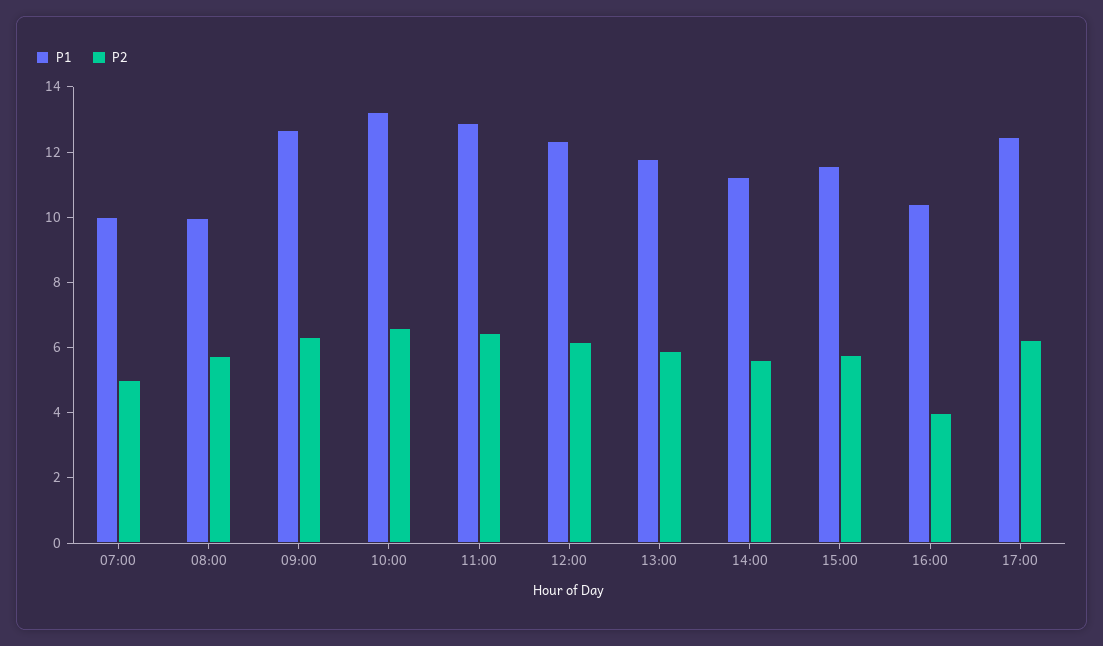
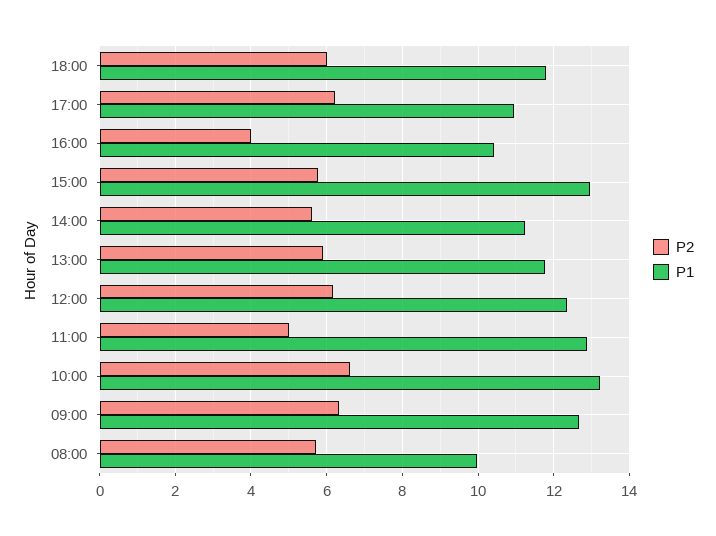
P1, 07:00: 10 -> none
P2, 07:00: 5 -> none
P2, 11:00: 6.5 -> 5
P1, 15:00: 11.5 -> 13
P1, 17:00: 12.5 -> 11
P2, 18:00: none -> 6
P1, 18:00: none -> 11.8

